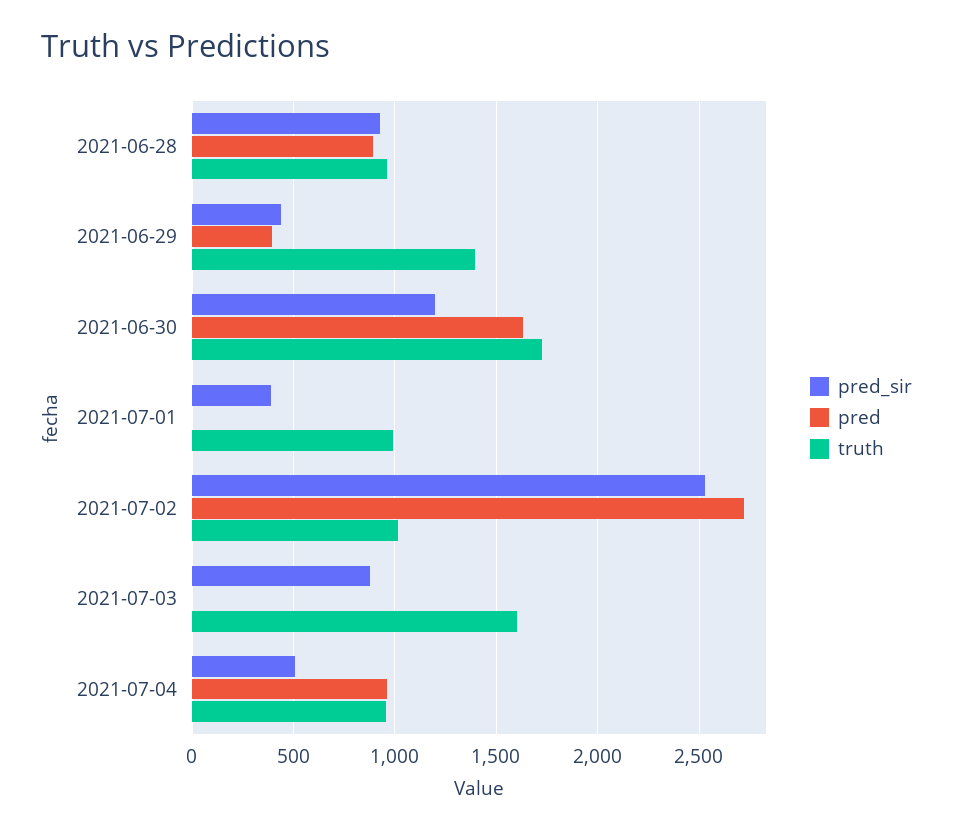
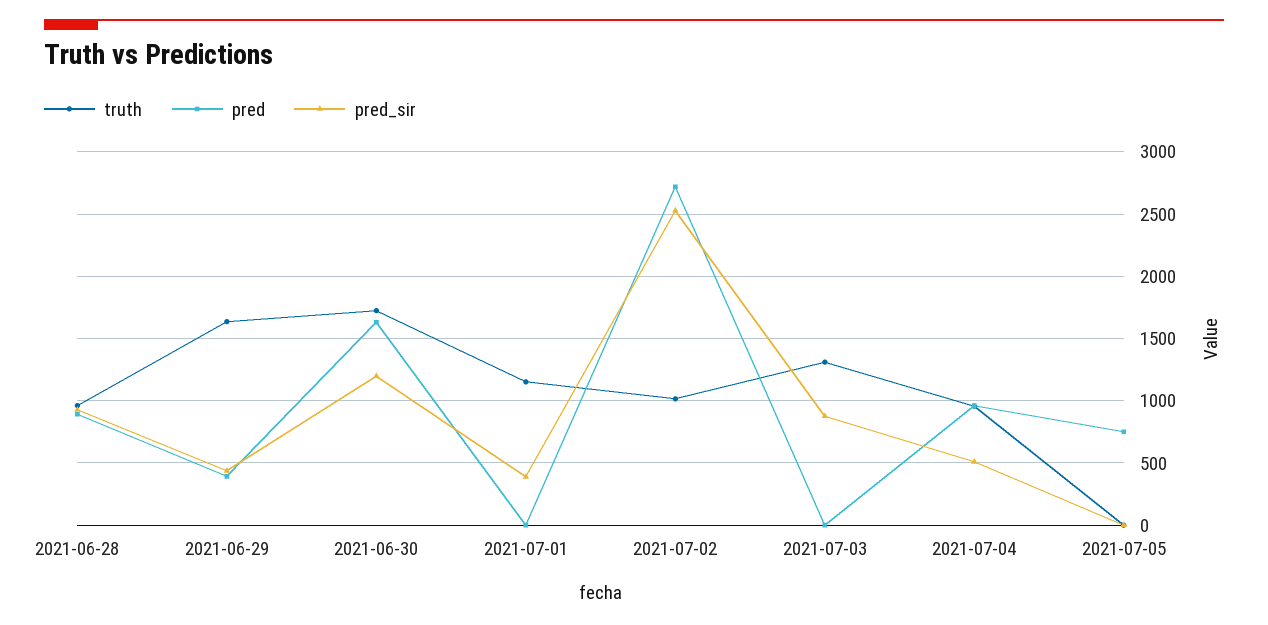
truth, 2021-06-29: 1400 -> 1650
truth, 2021-07-01: 1000 -> 1150
truth, 2021-07-03: 1600 -> 1300
truth, 2021-07-05: none -> 0
pred, 2021-07-05: none -> 750
pred_sir, 2021-07-05: none -> 0

